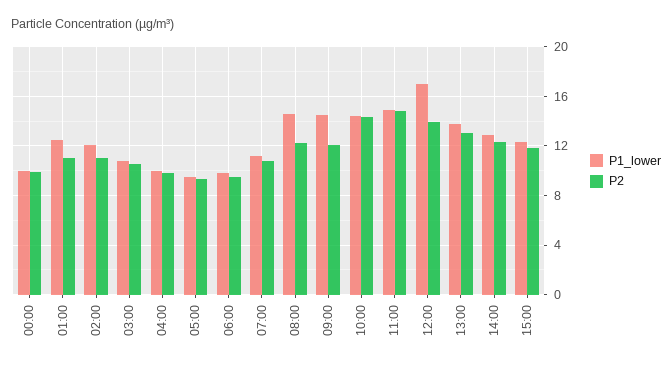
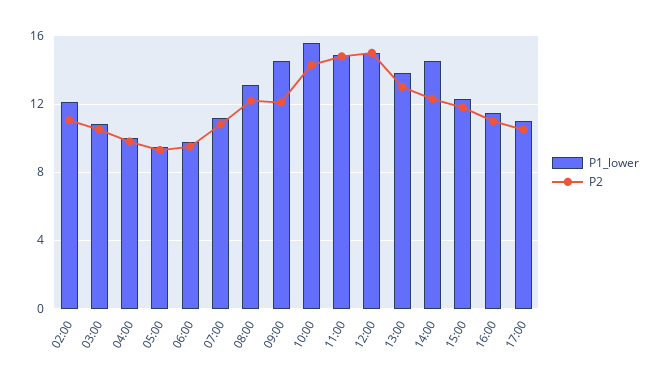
P1_lower, 00:00: 10 -> none
P2, 00:00: 10 -> none
P1_lower, 01:00: 12.5 -> none
P2, 01:00: 11 -> none
P1_lower, 08:00: 14.5 -> 13
P1_lower, 10:00: 14.5 -> 15.5
P1_lower, 12:00: 17 -> 15
P2, 12:00: 14 -> 15
P1_lower, 14:00: 13 -> 14.5
P1_lower, 16:00: none -> 11.5
P2, 16:00: none -> 11
P1_lower, 17:00: none -> 11
P2, 17:00: none -> 10.5

